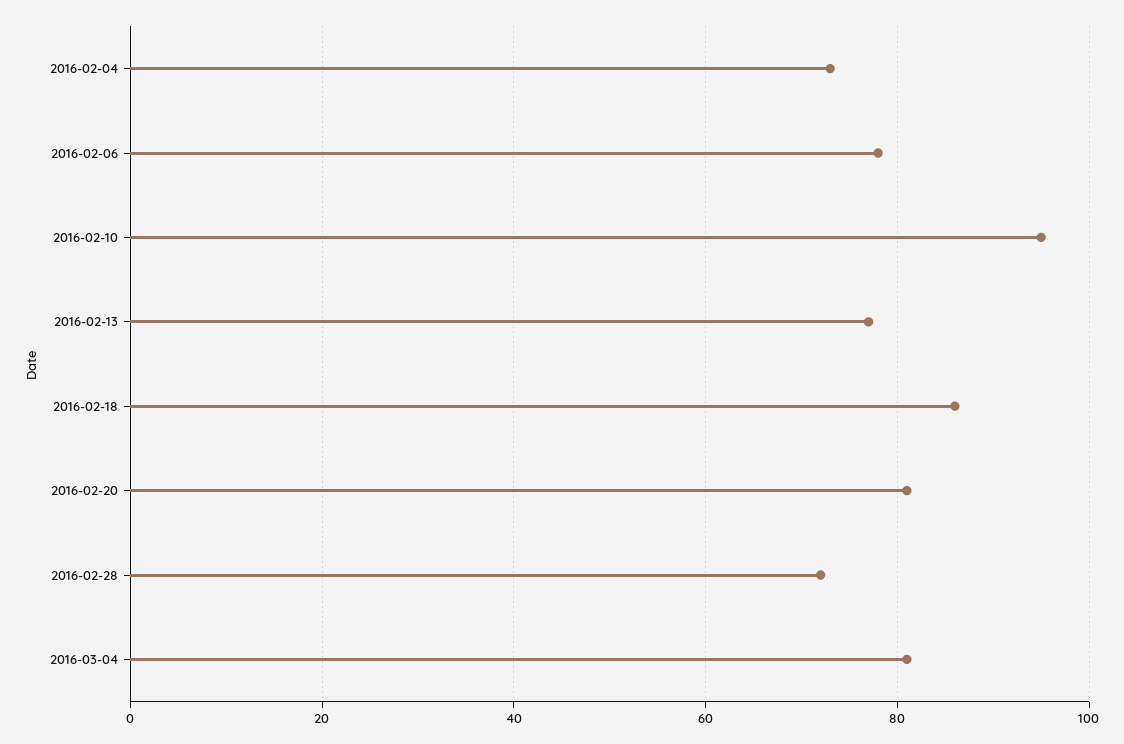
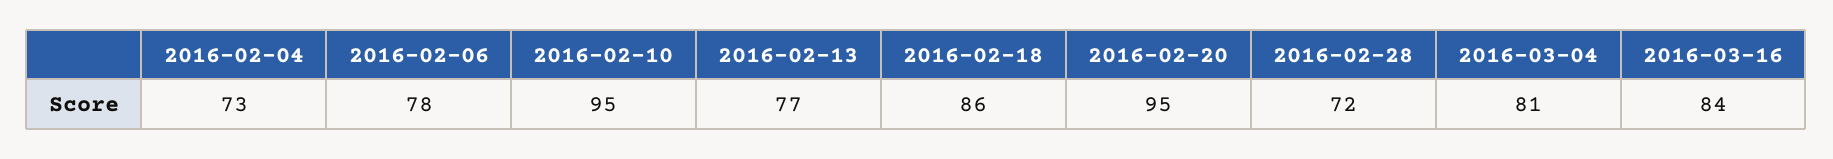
2016-02-20: 80 -> 95
2016-03-16: none -> 84

